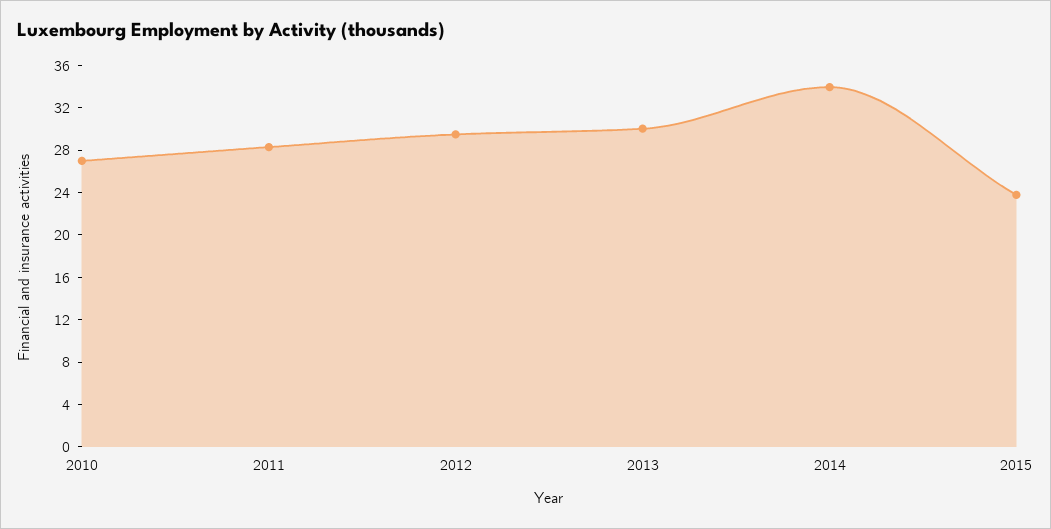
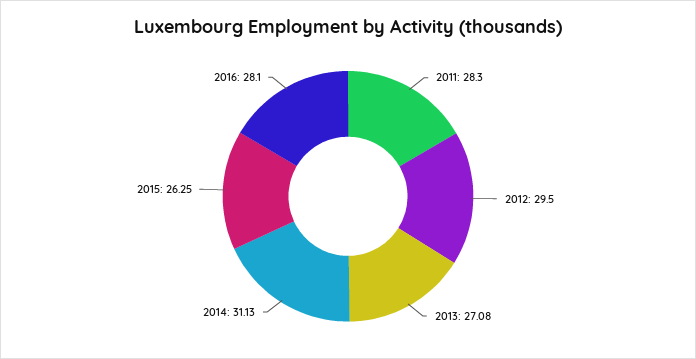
2010: 27 -> none
2013: 30 -> 27.08
2014: 34 -> 31.13
2015: 24 -> 26.25
2016: none -> 28.1

